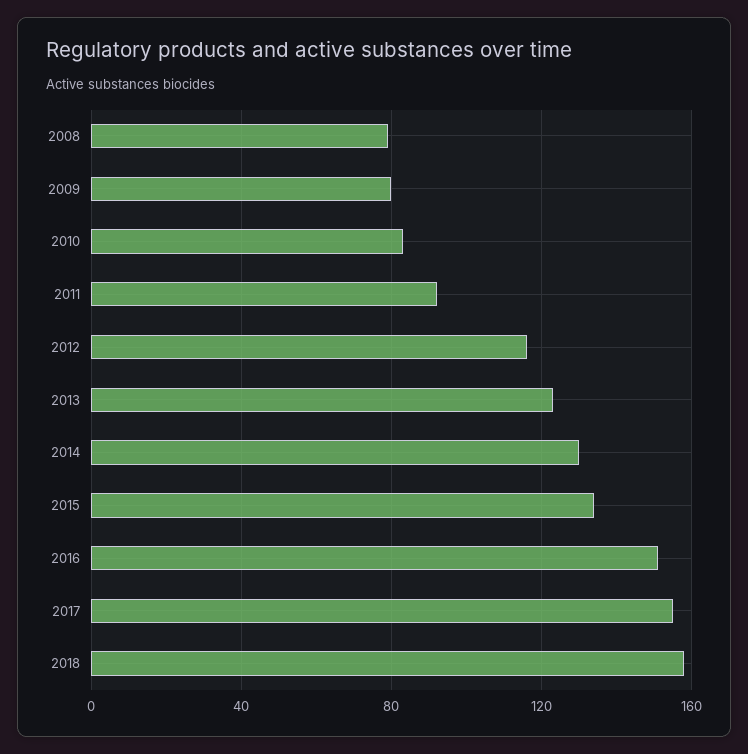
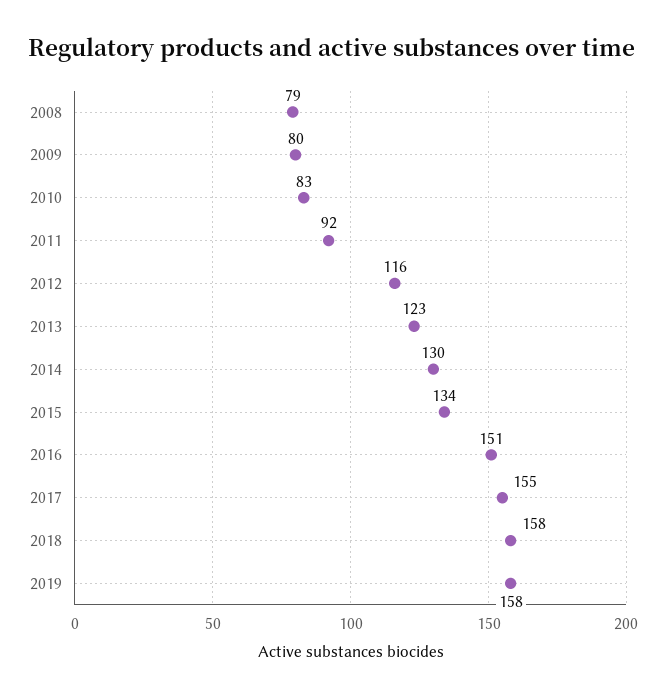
2019: none -> 158

